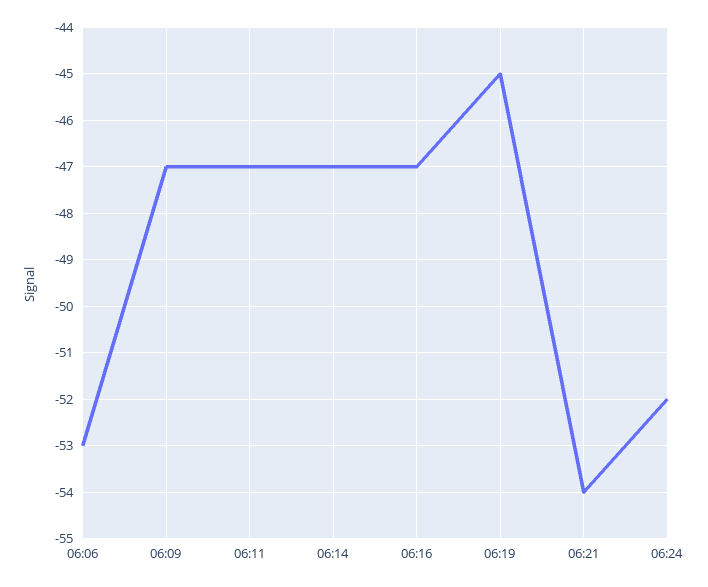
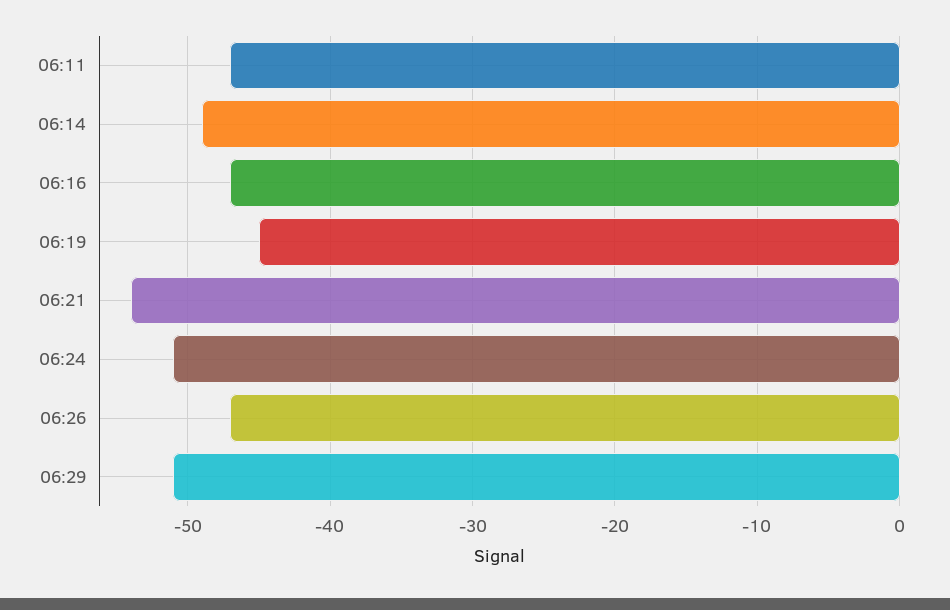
06:06: -53 -> none
06:09: -47 -> none
06:14: -47 -> -49
06:24: -52 -> -51
06:26: none -> -47
06:29: none -> -51

